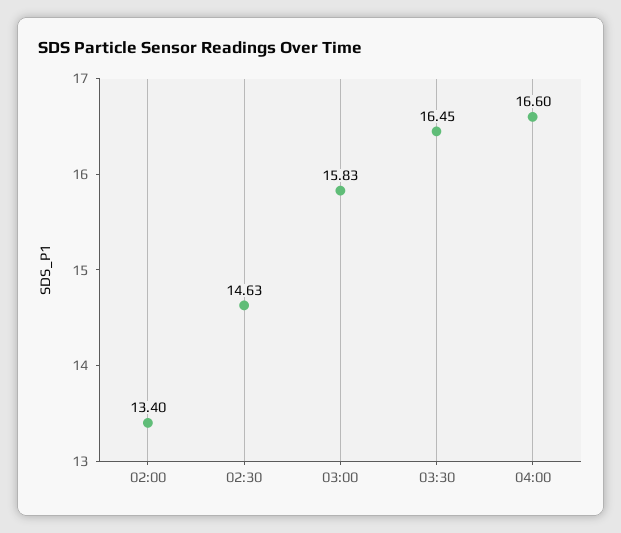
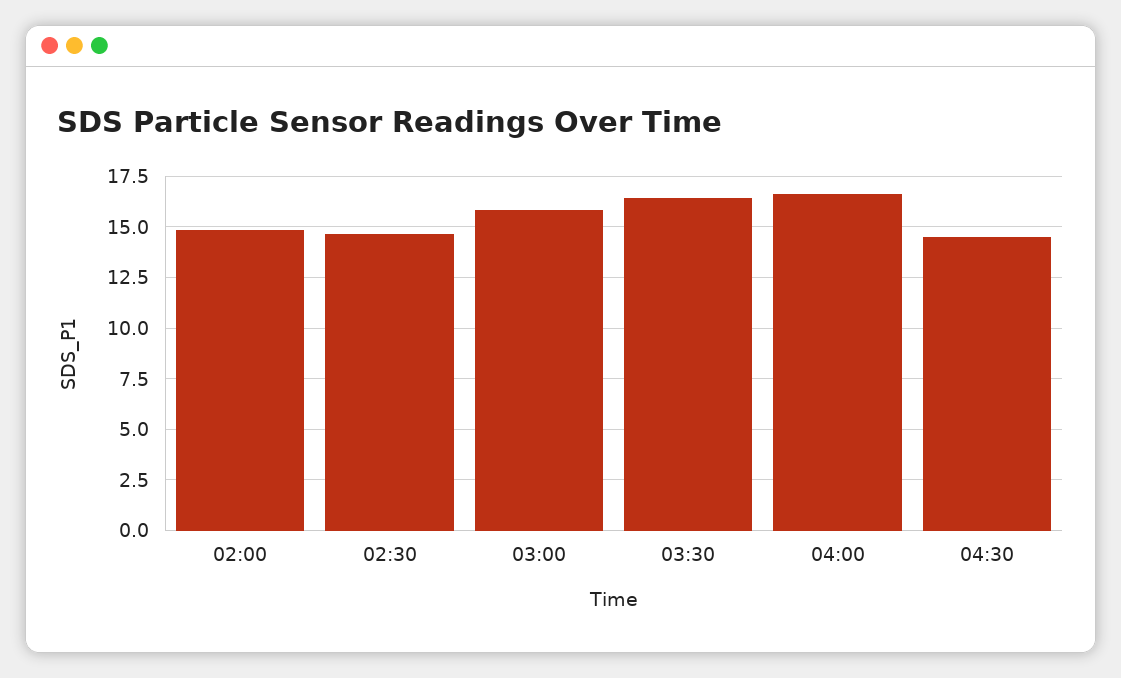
02:00: 13.4 -> 15
04:30: none -> 14.5

